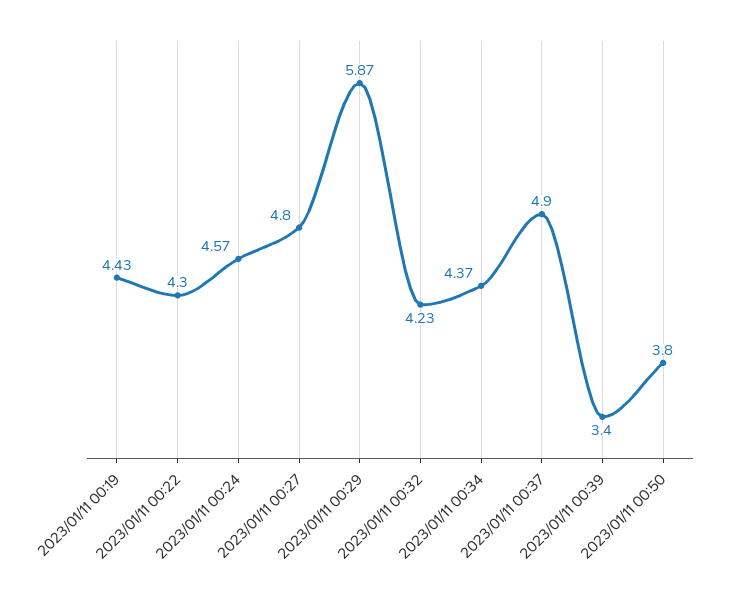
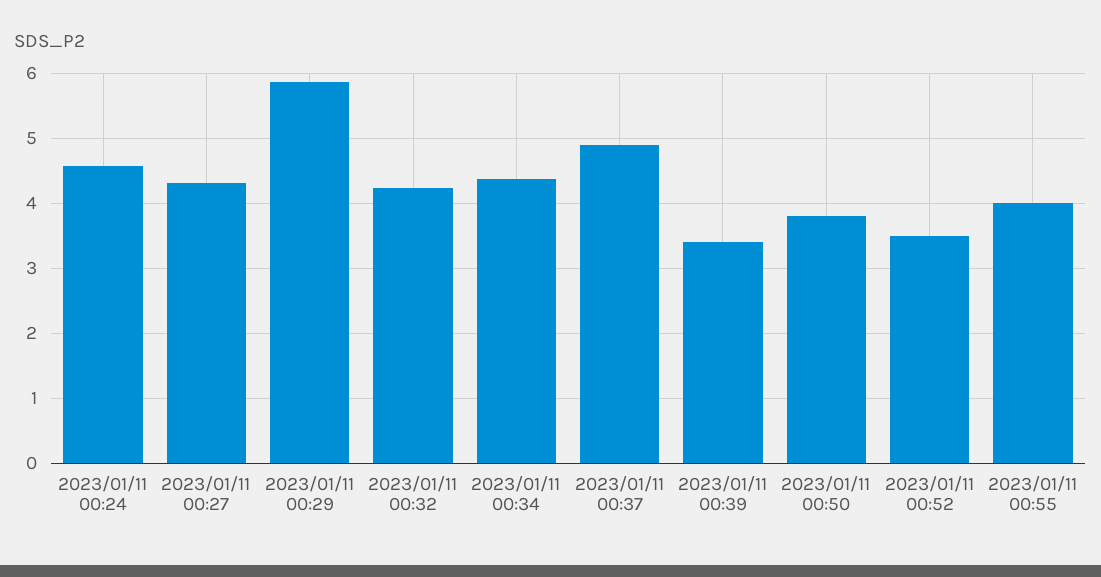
2023/01/11 00:19: 4.43 -> none
2023/01/11 00:22: 4.3 -> none
2023/01/11 00:27: 4.8 -> 4.3
2023/01/11 00:52: none -> 3.5
2023/01/11 00:55: none -> 4

